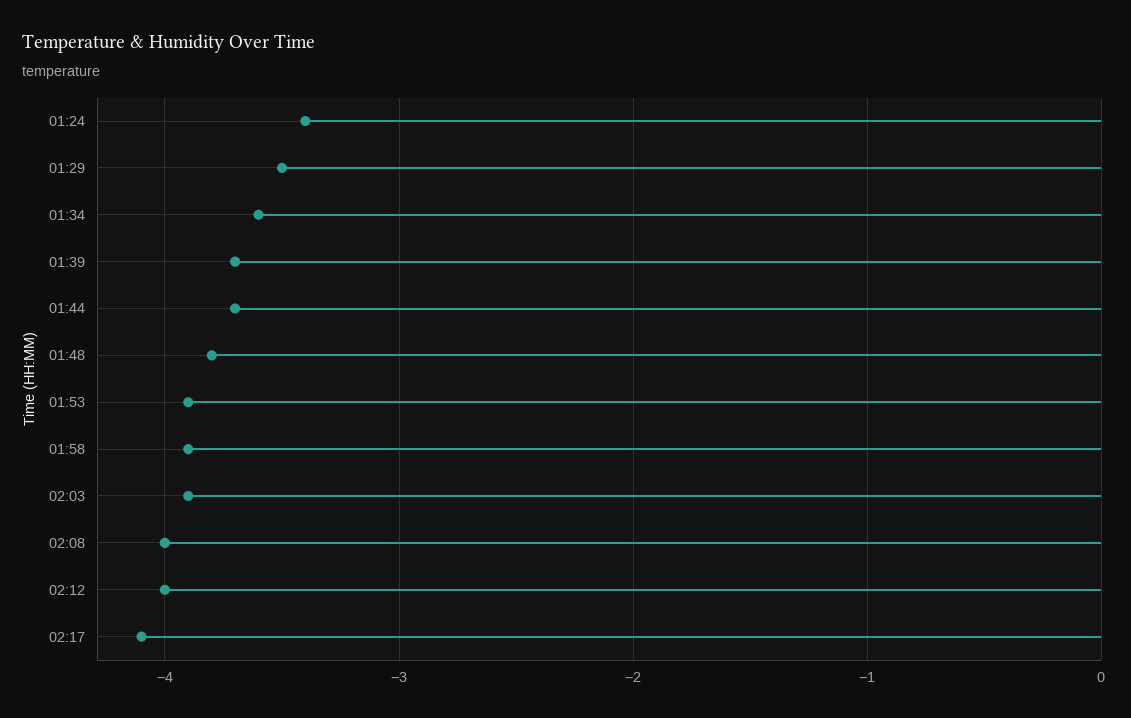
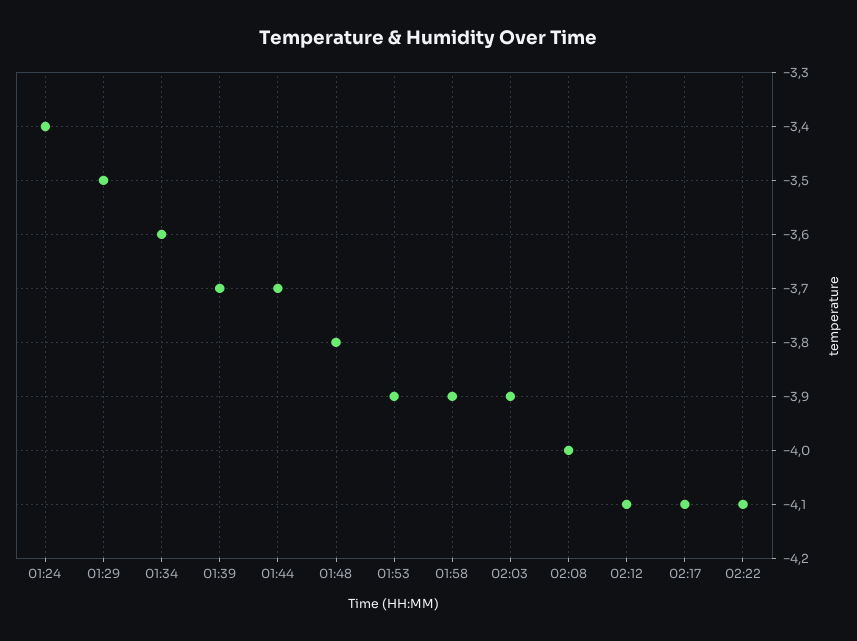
02:12: -4 -> -4.1
02:22: none -> -4.1

